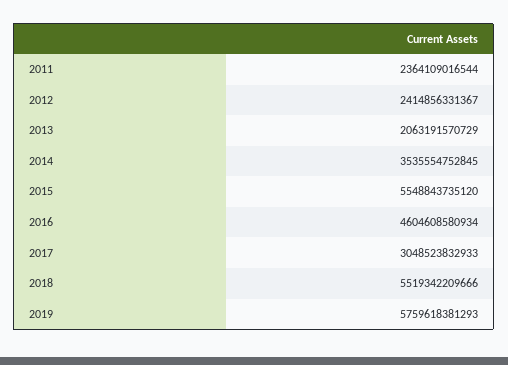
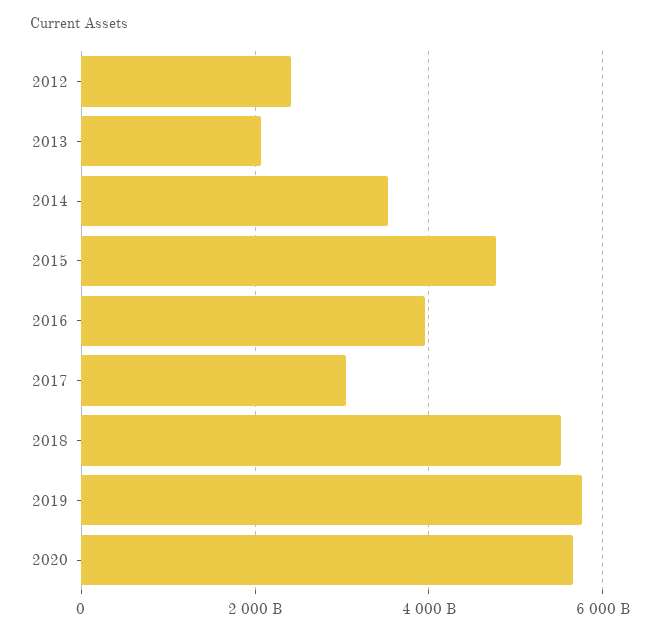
2011: 2364109016544 -> none
2015: 5548843735120 -> 4800000000000
2016: 4604608580934 -> 4000000000000
2020: none -> 5600000000000

